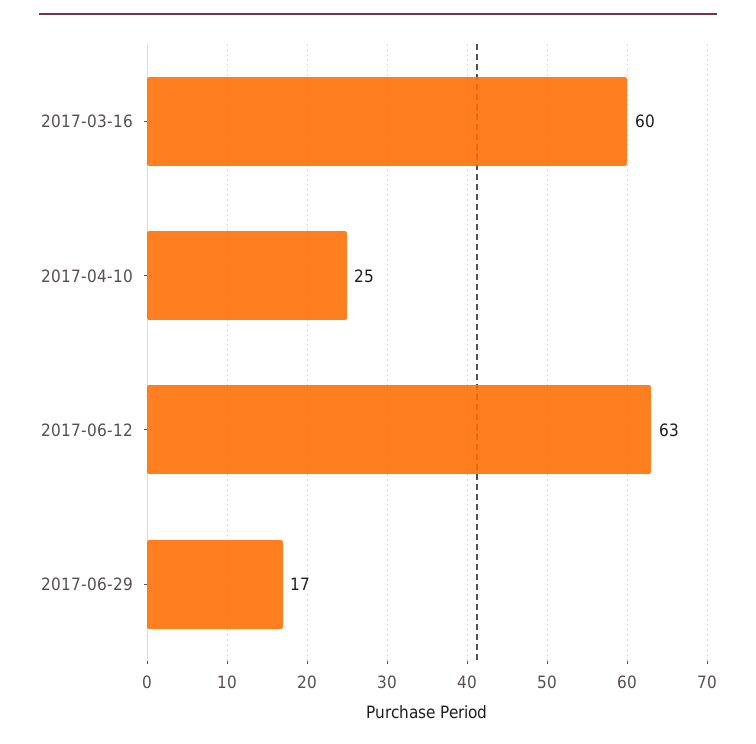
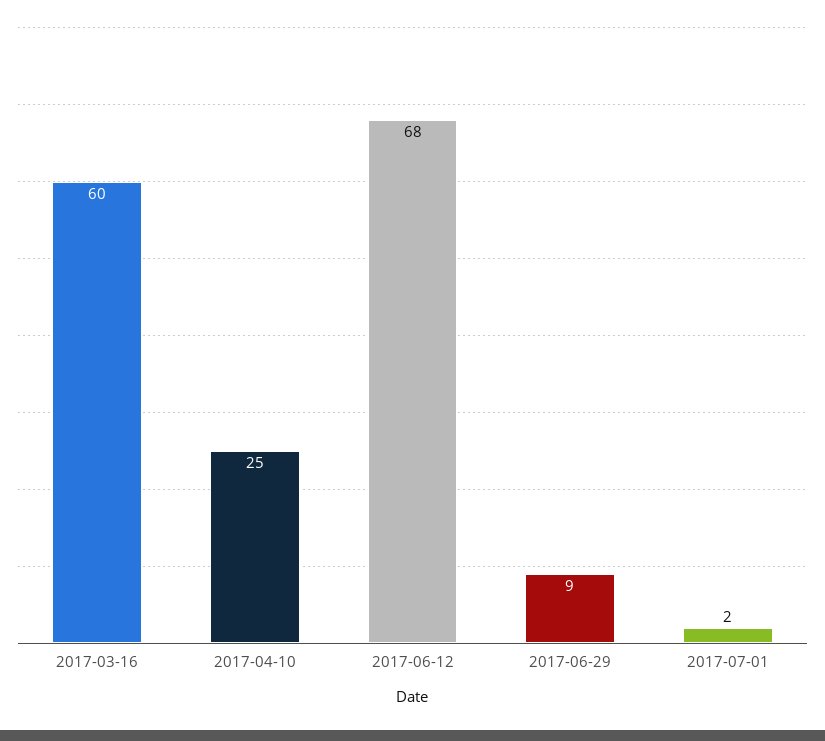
2017-06-12: 63 -> 68
2017-06-29: 17 -> 9
2017-07-01: none -> 2

